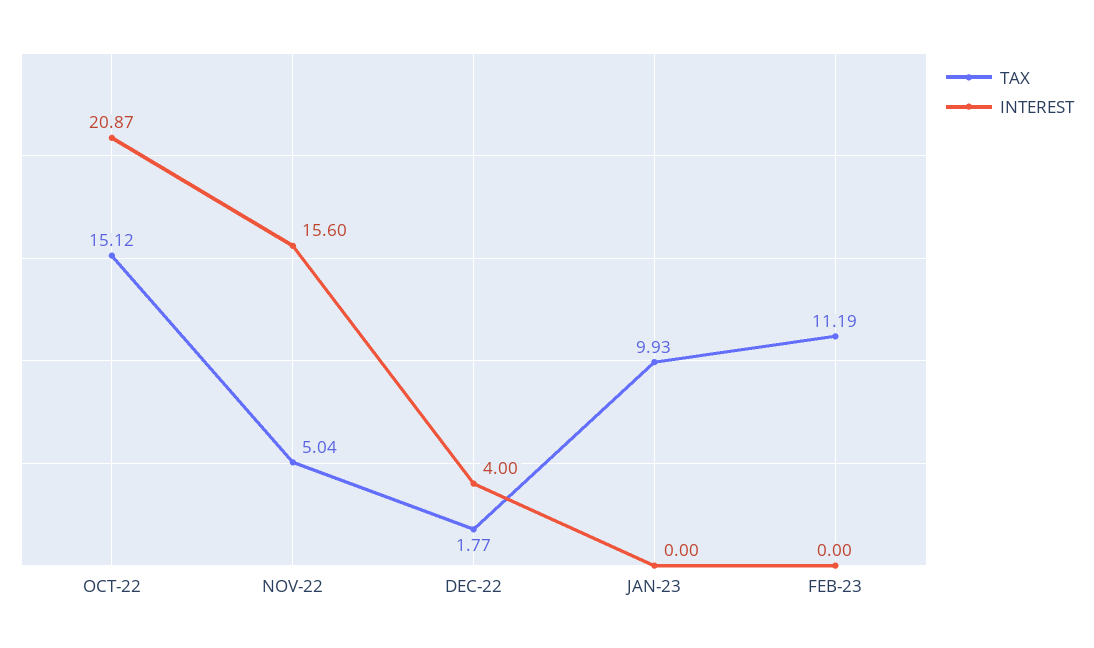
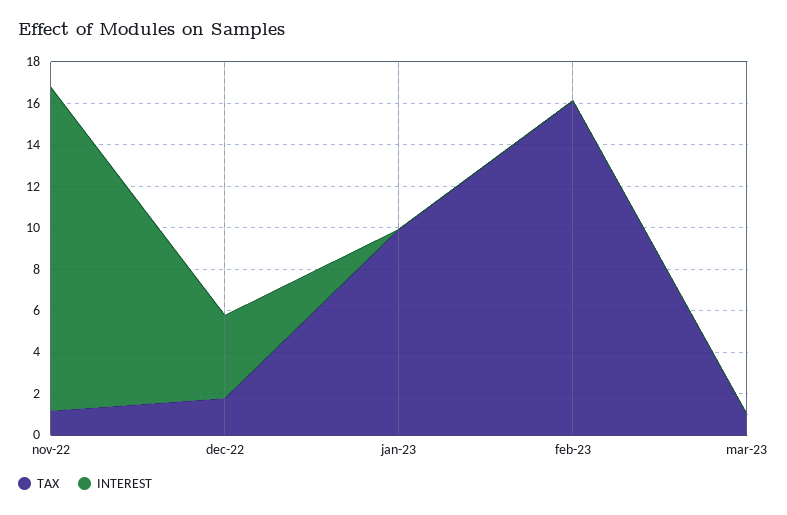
TAX, OCT-22: 15.12 -> none
INTEREST, OCT-22: 20.87 -> none
TAX, NOV-22: 5.04 -> 1
TAX, FEB-23: 11.19 -> 16
TAX, mar-23: none -> 1
INTEREST, mar-23: none -> 0

